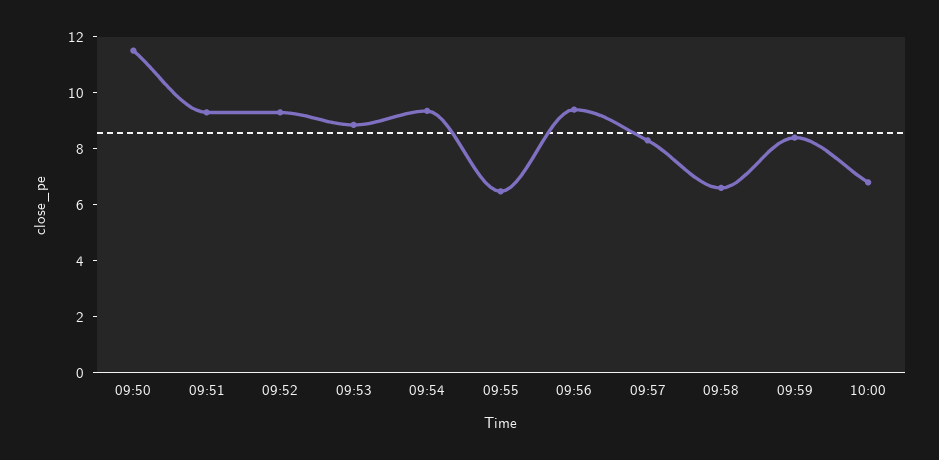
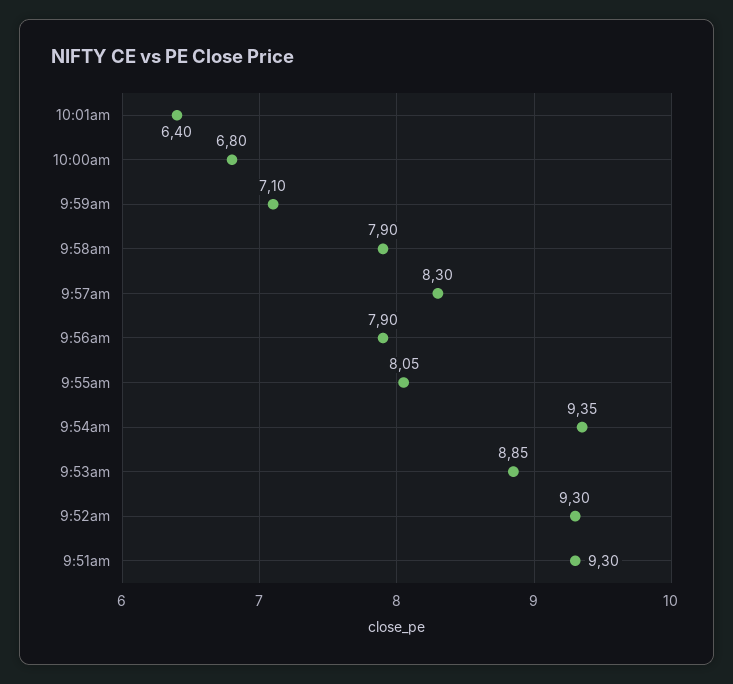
09:50: 11.5 -> none
09:55: 6.5 -> 8.05
09:56: 9.5 -> 7.9
09:58: 6.5 -> 7.9
09:59: 8.5 -> 7.1
10:01am: none -> 6.4

